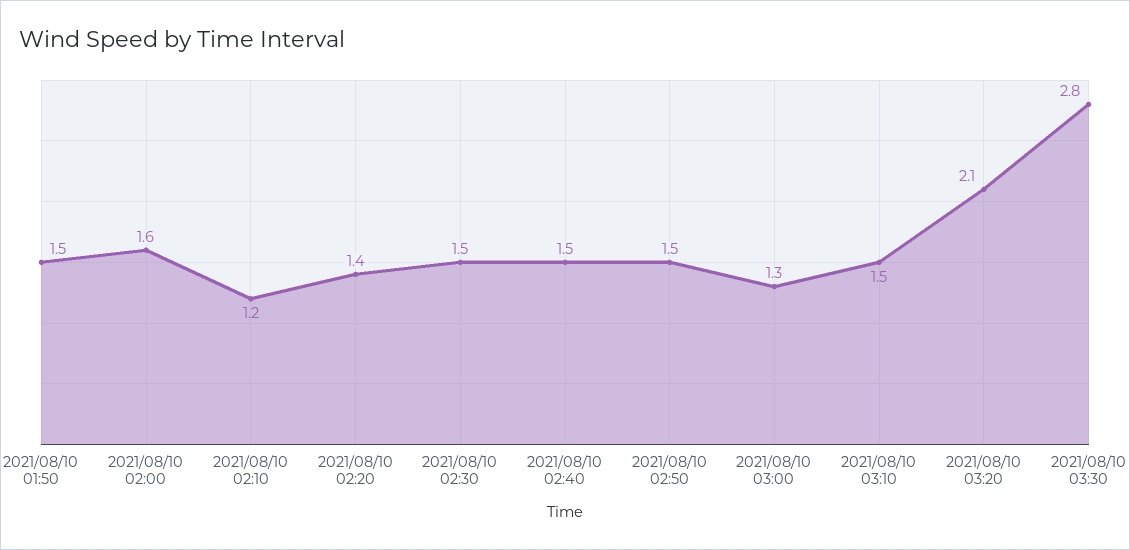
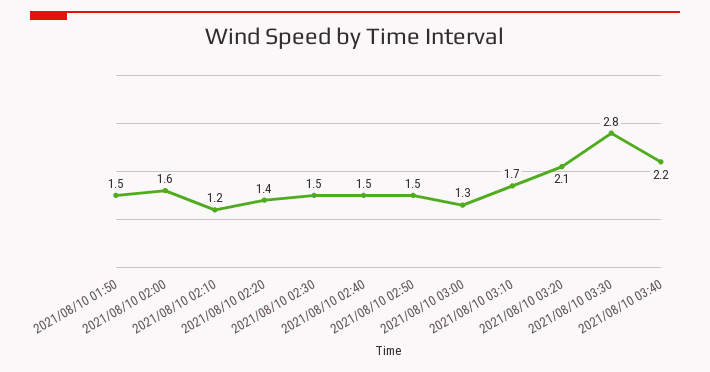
2021/08/10 03:10: 1.5 -> 1.7
2021/08/10 03:40: none -> 2.2

